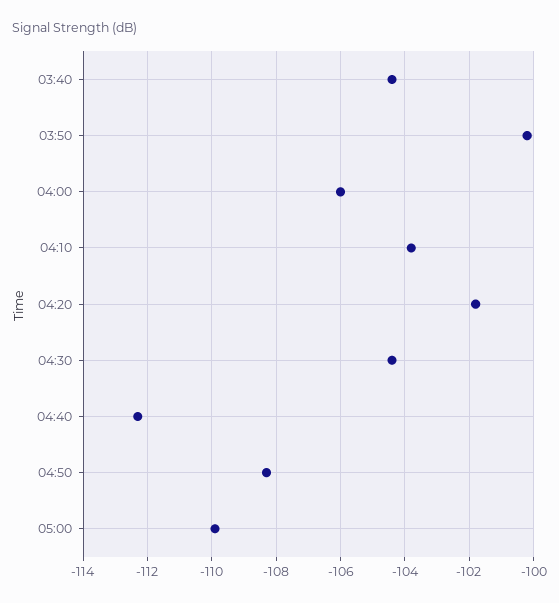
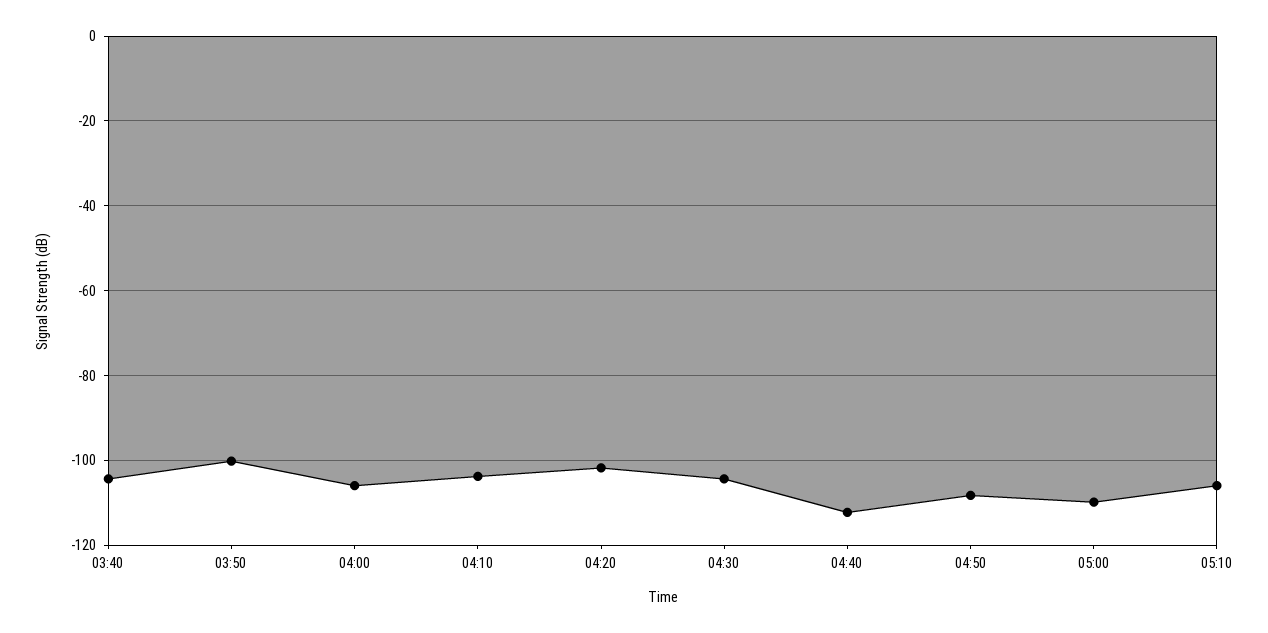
05:10: none -> -106

